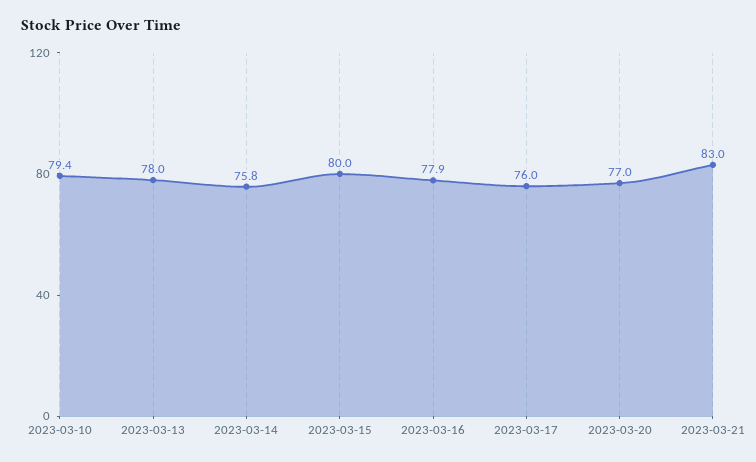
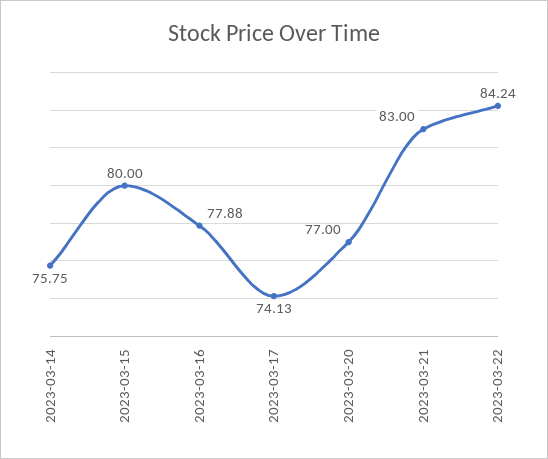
2023-03-10: 79.4 -> none
2023-03-13: 78 -> none
2023-03-17: 76 -> 74.13
2023-03-22: none -> 84.24

